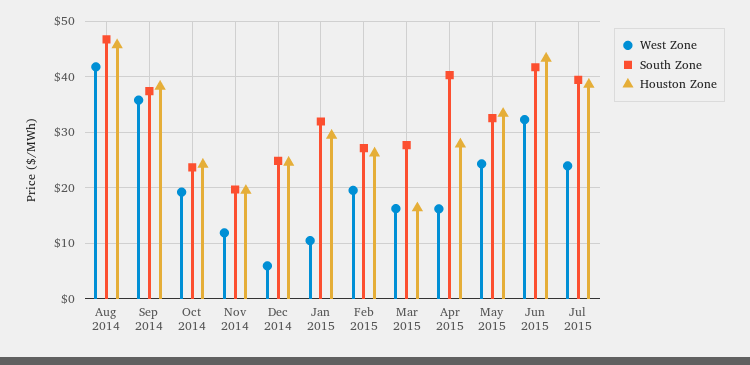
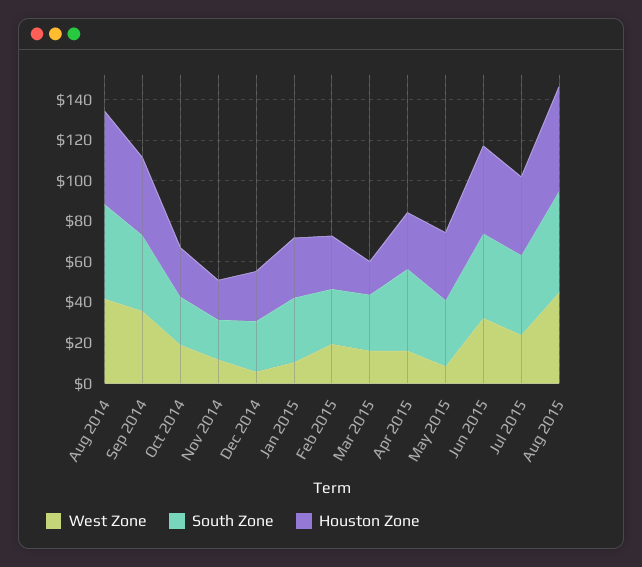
West Zone, May 2015: 24 -> 10
West Zone, Aug 2015: none -> 45
South Zone, Aug 2015: none -> 50
Houston Zone, Aug 2015: none -> 50

